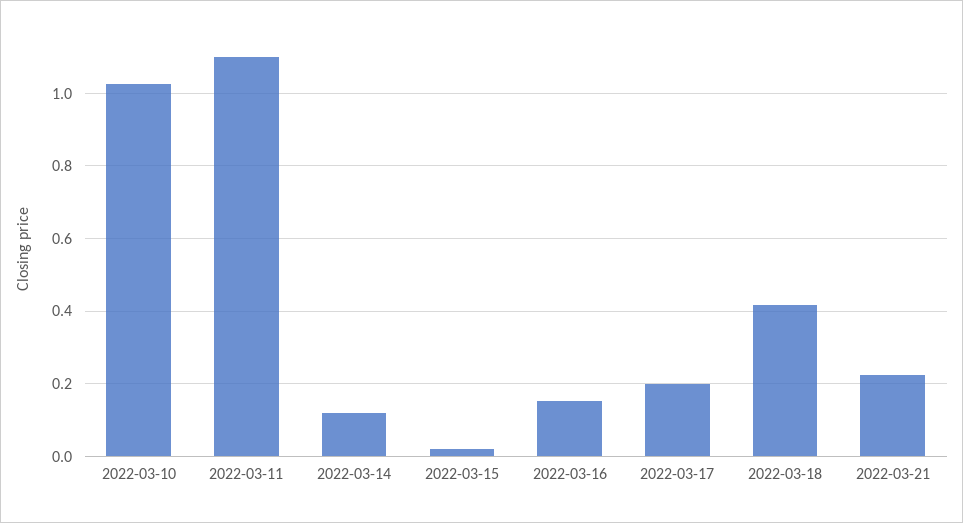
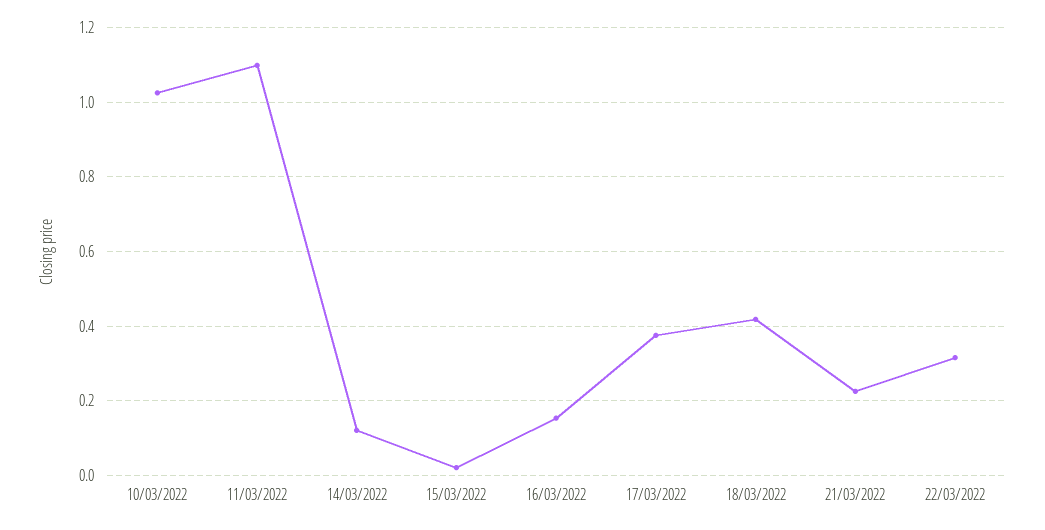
2022-03-17: 0.2 -> 0.38
22/03/2022: none -> 0.32

